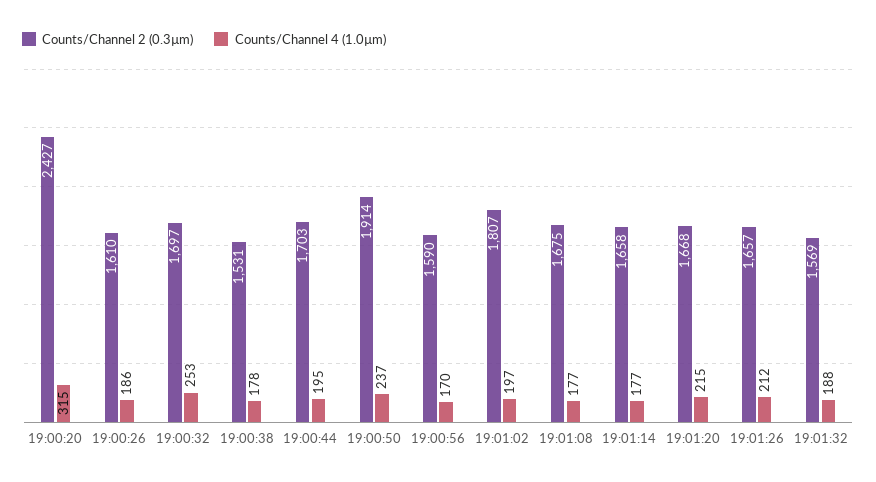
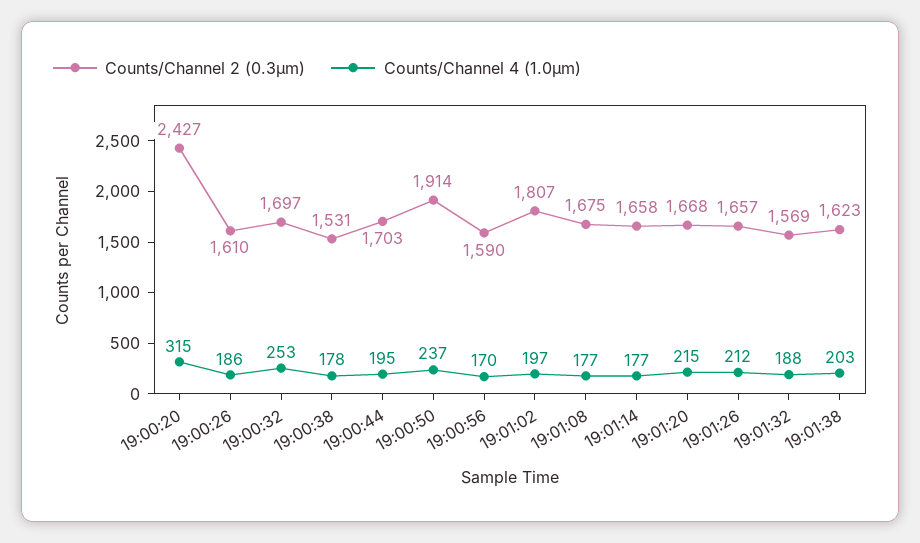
Counts/Channel 2 (0.3µm), 19:01:38: none -> 1623
Counts/Channel 4 (1.0µm), 19:01:38: none -> 203

